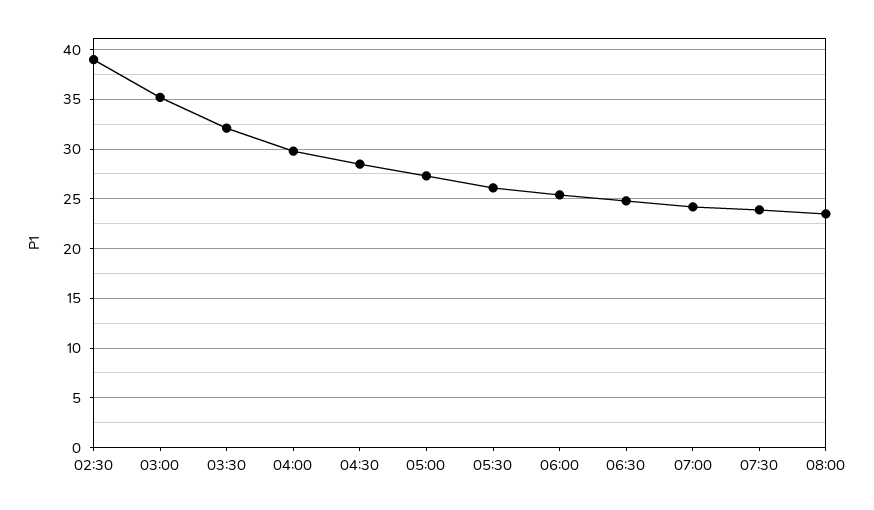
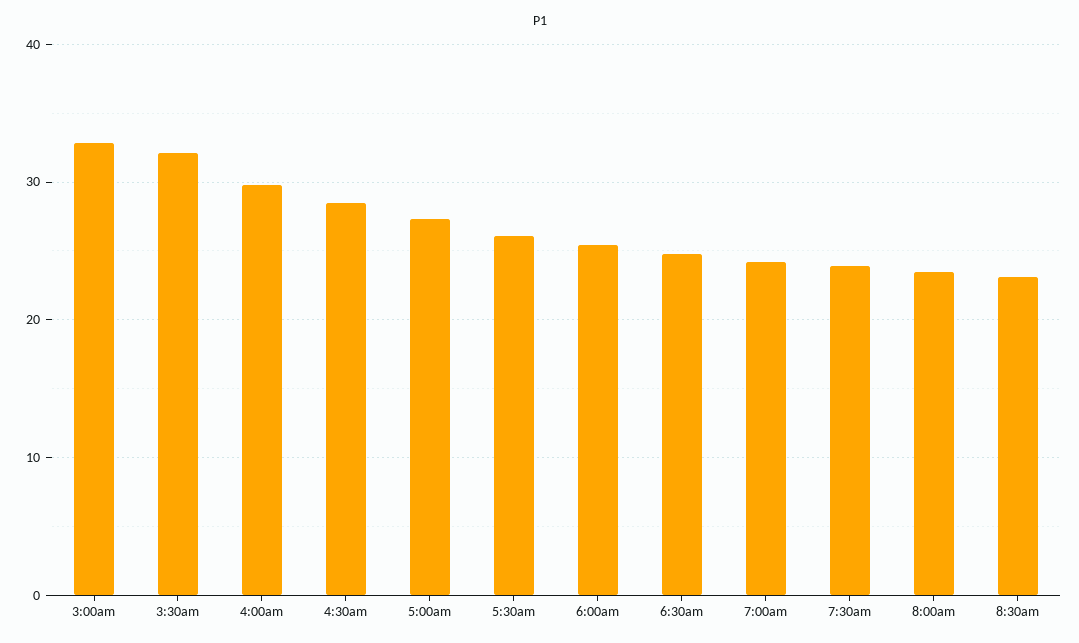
02:30: 39 -> none
03:00: 35 -> 33
8:30am: none -> 23

